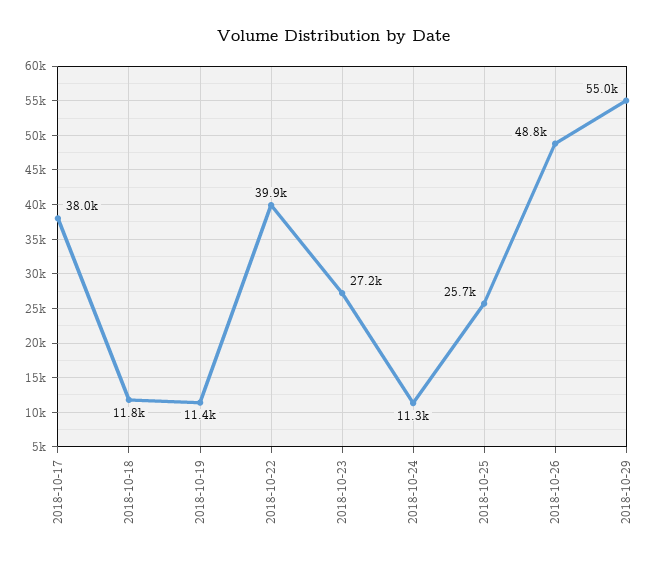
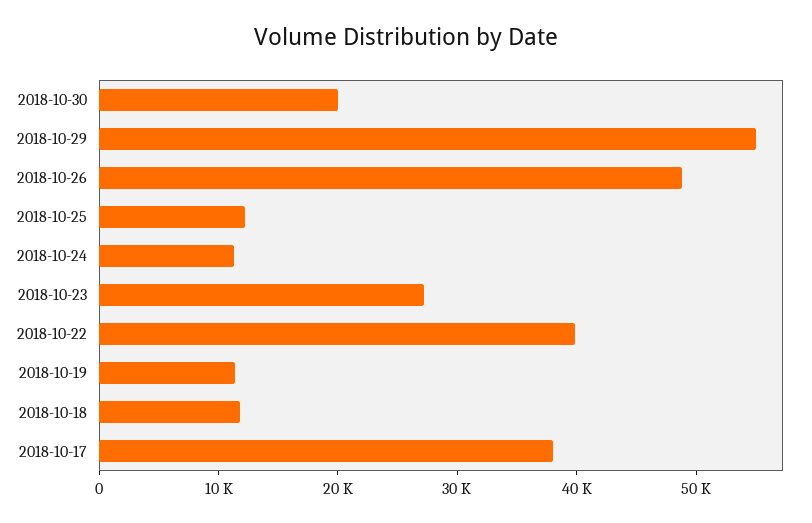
2018-10-25: 25700 -> 12000
2018-10-30: none -> 20000

